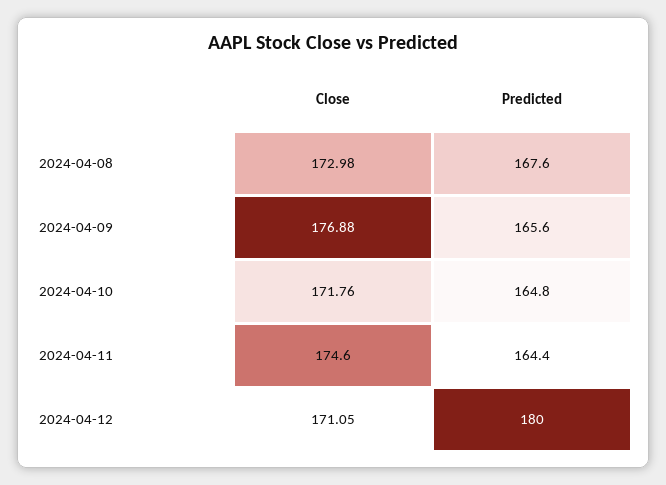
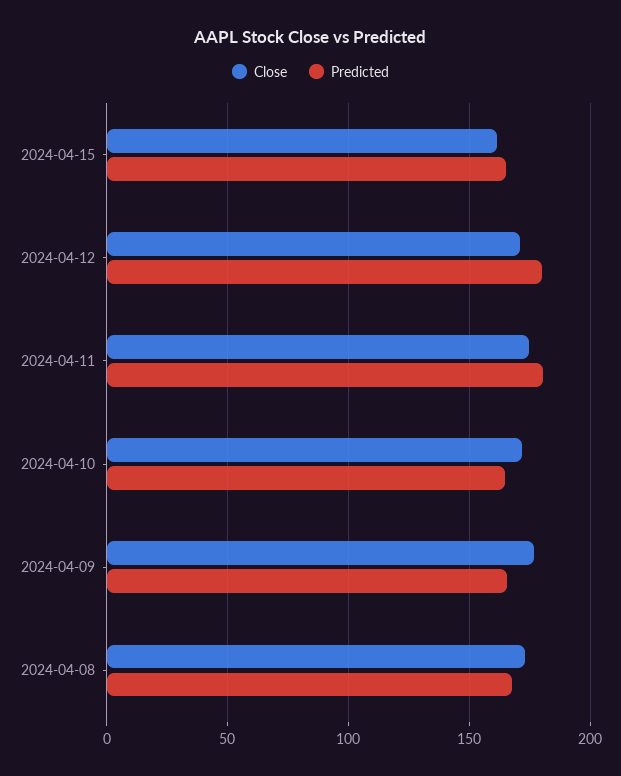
Predicted, 2024-04-11: 164.4 -> 180
Close, 2024-04-15: none -> 160
Predicted, 2024-04-15: none -> 165

